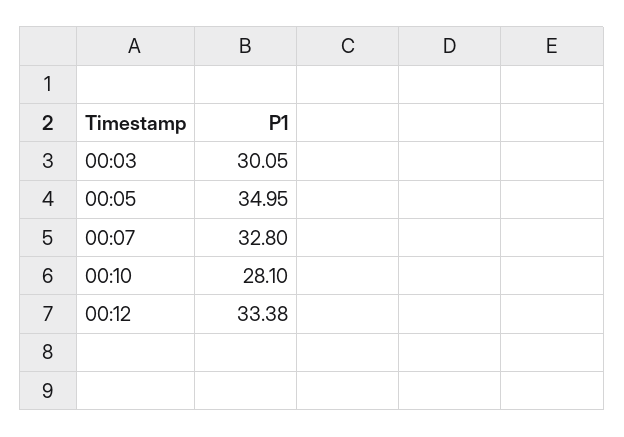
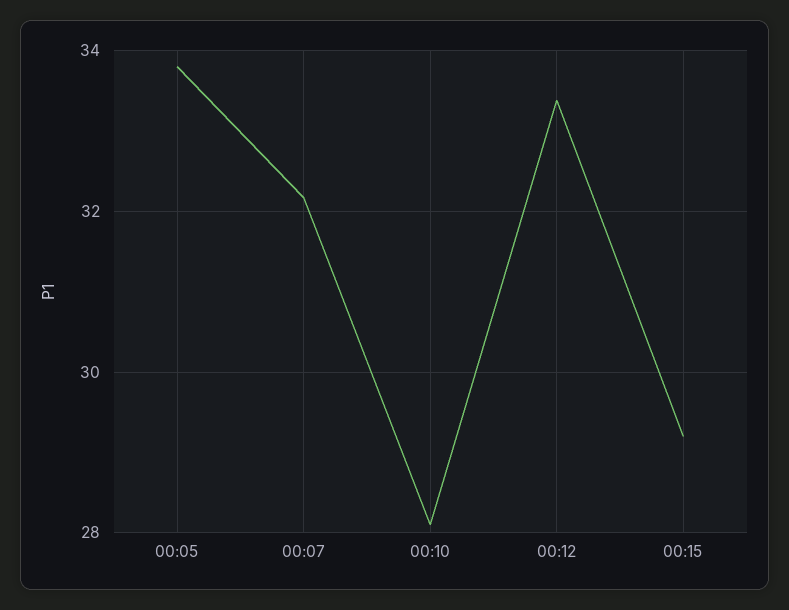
00:03: 30.05 -> none
00:05: 34.95 -> 33.8
00:07: 32.8 -> 32.2
00:15: none -> 29.2

